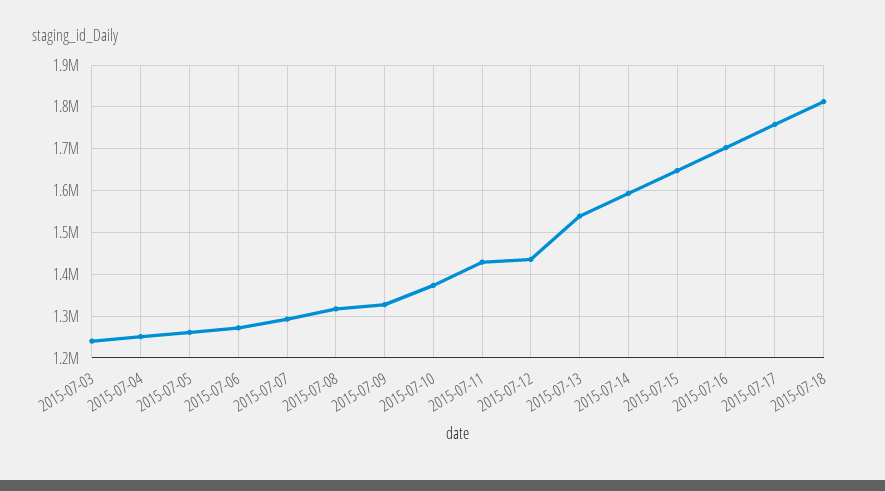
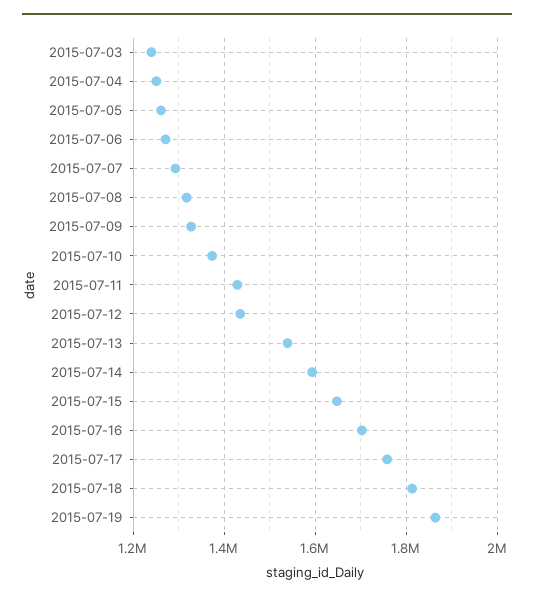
2015-07-19: none -> 1860000

